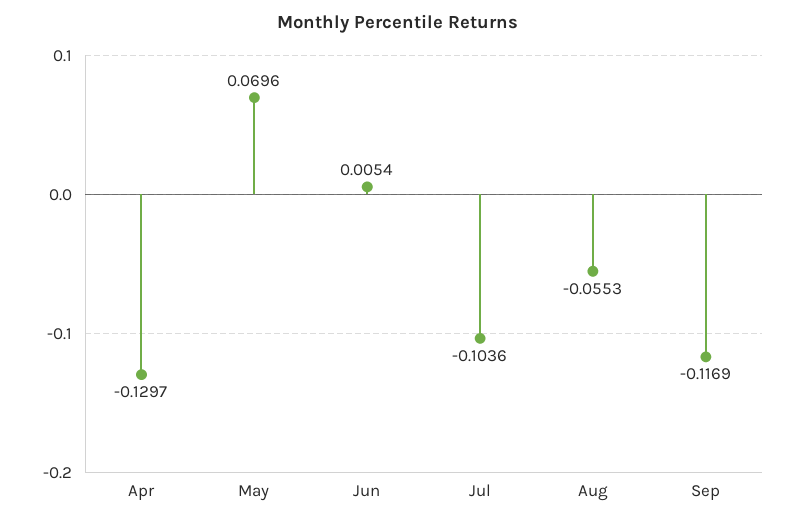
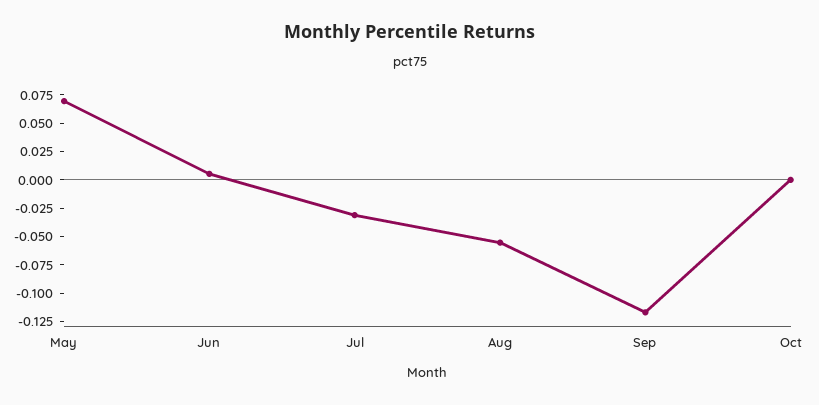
Apr: -0.1297 -> none
Jul: -0.1036 -> -0.025
Oct: none -> 0

